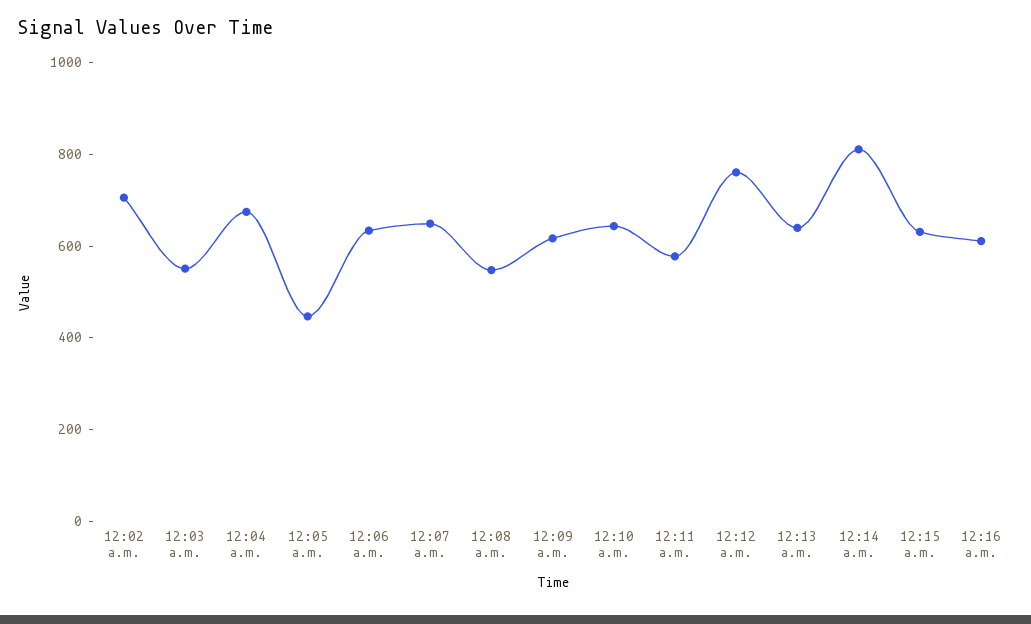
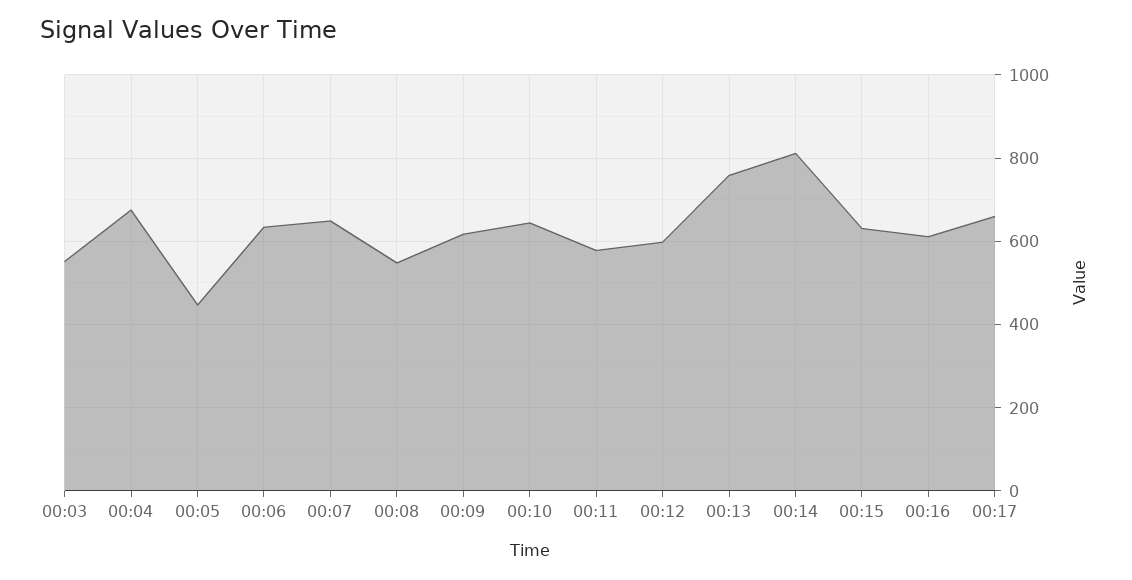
12:02 a.m.: 700 -> none
12:12 a.m.: 750 -> 600
12:13 a.m.: 650 -> 760
00:17: none -> 660

